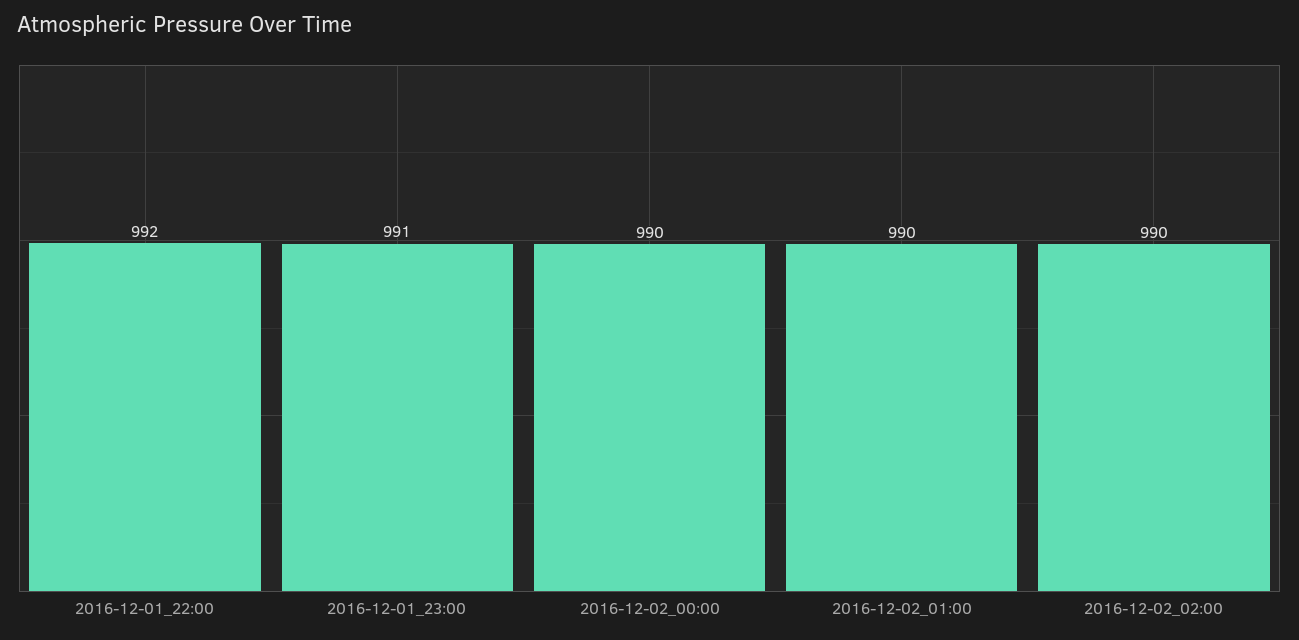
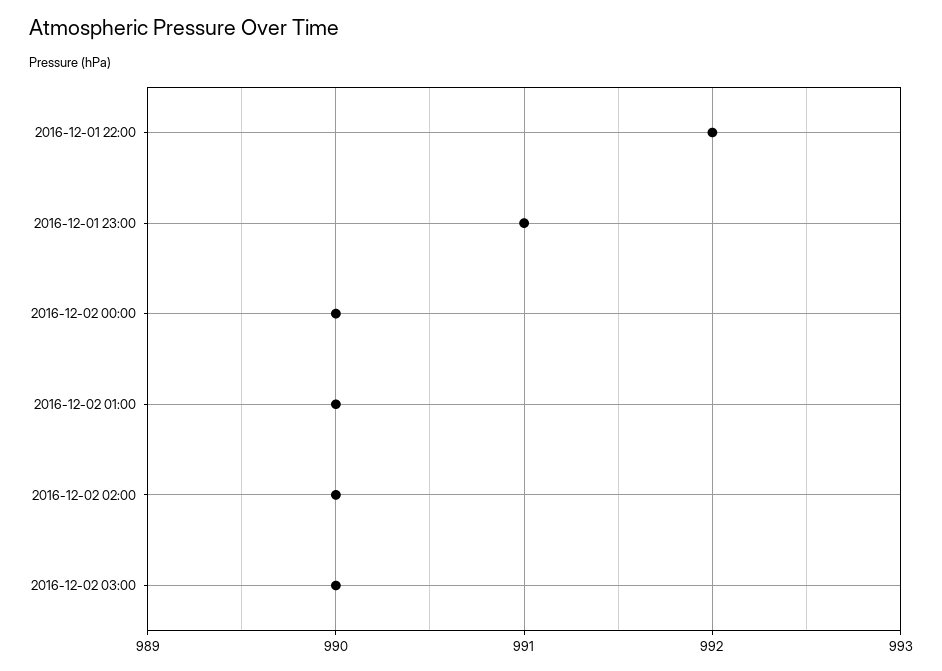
2016-12-02 03:00: none -> 990

